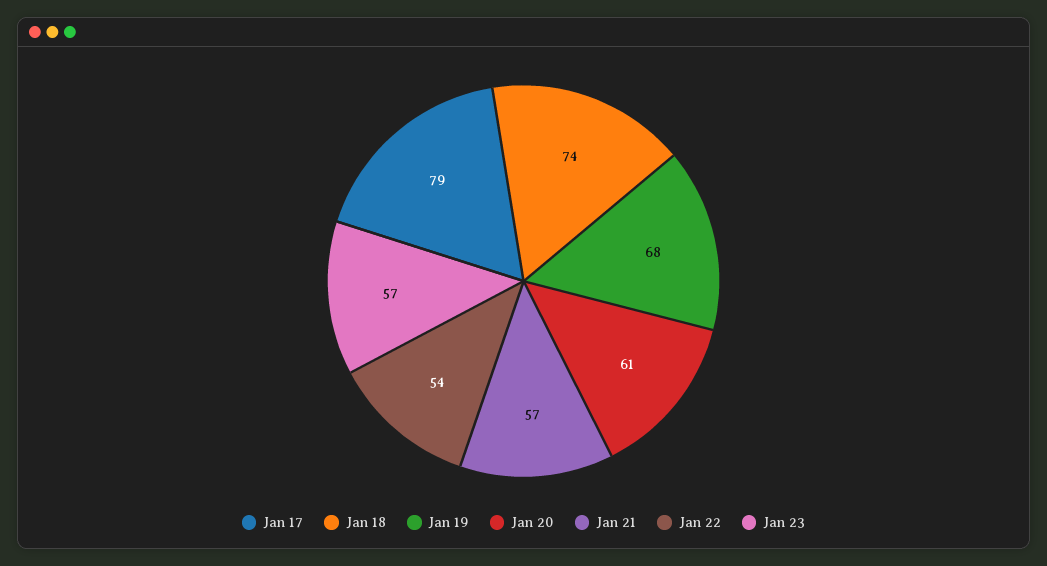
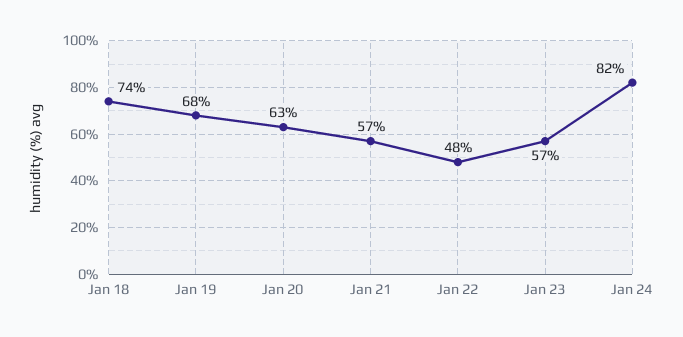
Jan 17: 79 -> none
Jan 20: 61 -> 63
Jan 22: 54 -> 48
Jan 24: none -> 82

